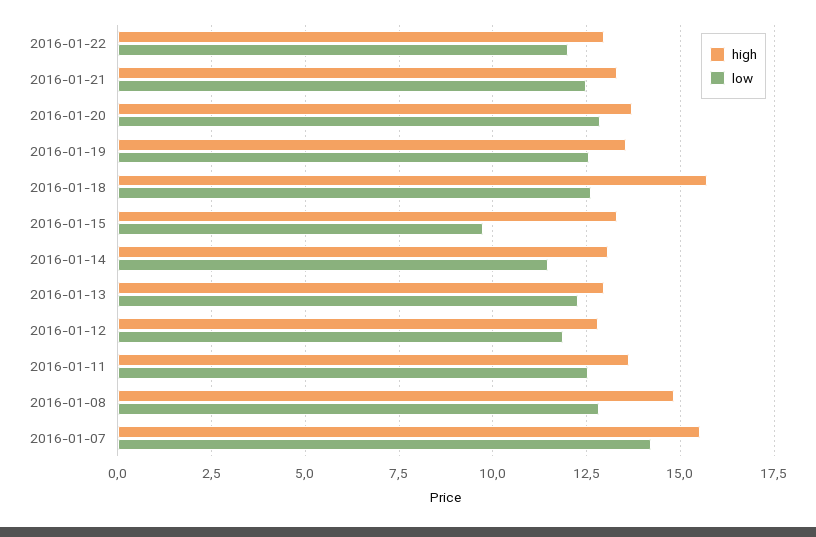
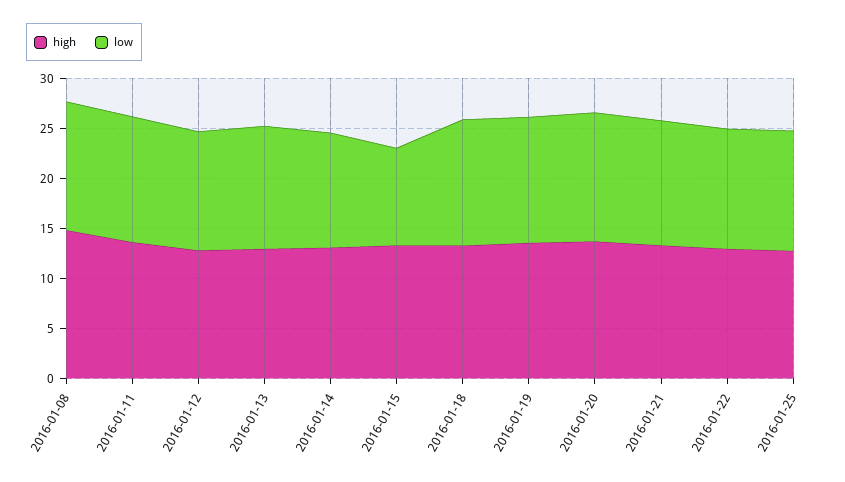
high, 2016-01-18: 15.75 -> 13
high, 2016-01-07: 15.5 -> none
low, 2016-01-07: 14.25 -> none
high, 2016-01-25: none -> 13
low, 2016-01-25: none -> 12

